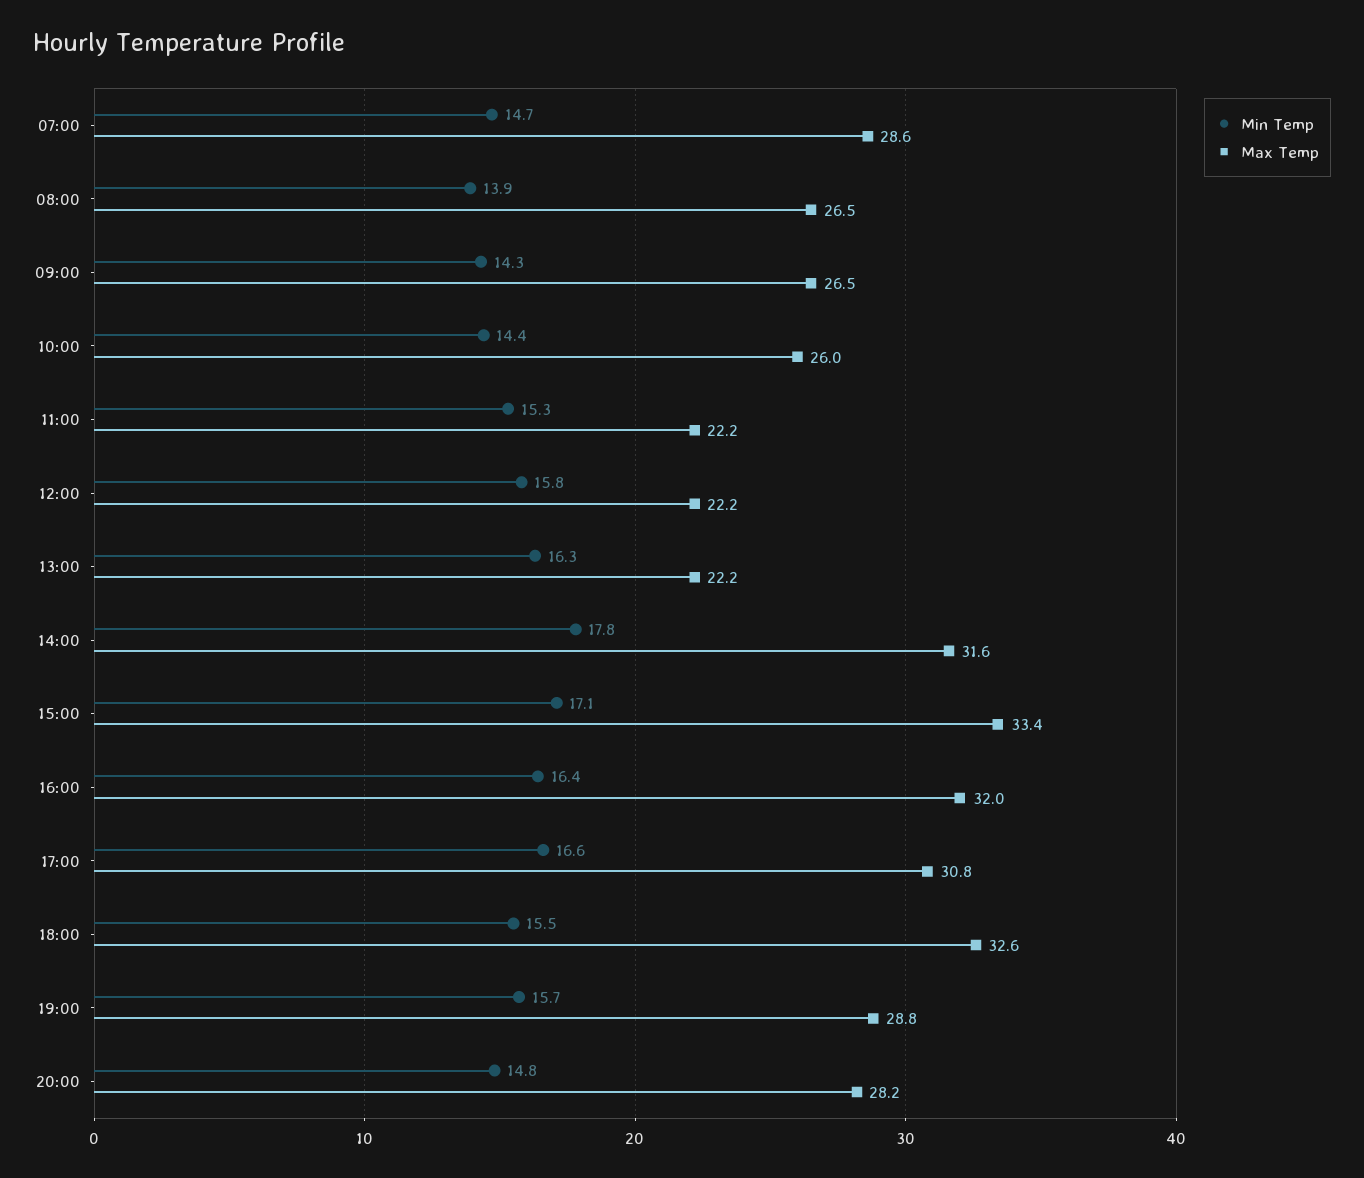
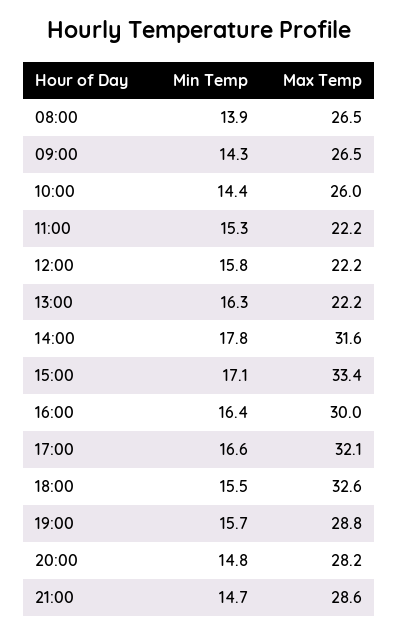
Min Temp, 07:00: 14.7 -> none
Max Temp, 07:00: 28.6 -> none
Max Temp, 16:00: 32 -> 30
Max Temp, 17:00: 30.8 -> 32.1
Min Temp, 21:00: none -> 14.7
Max Temp, 21:00: none -> 28.6

